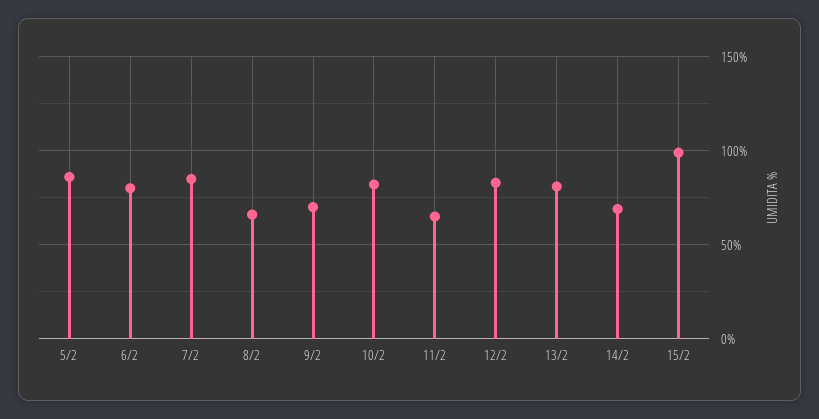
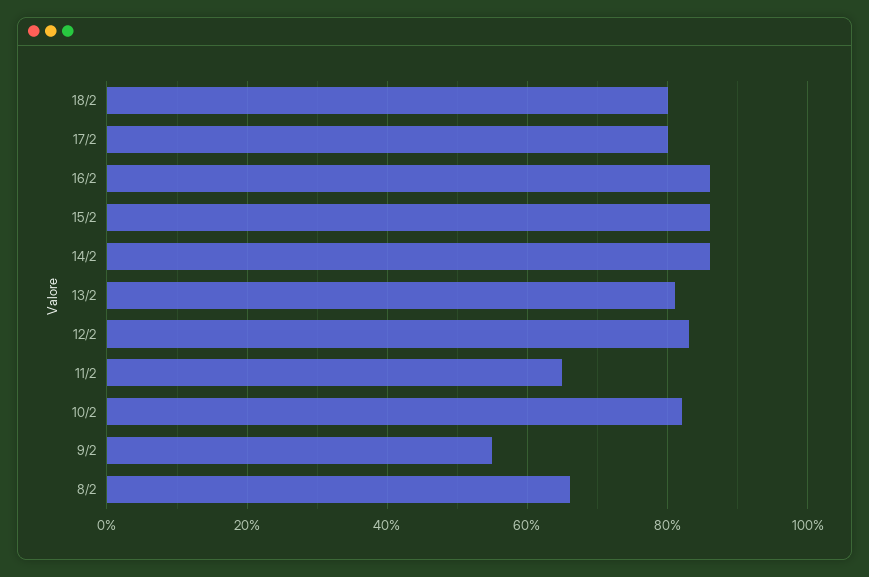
5/2: 85 -> none
6/2: 80 -> none
7/2: 85 -> none
9/2: 70 -> 55
14/2: 70 -> 85
15/2: 100 -> 85
18/2: none -> 80
17/2: none -> 80
16/2: none -> 85

